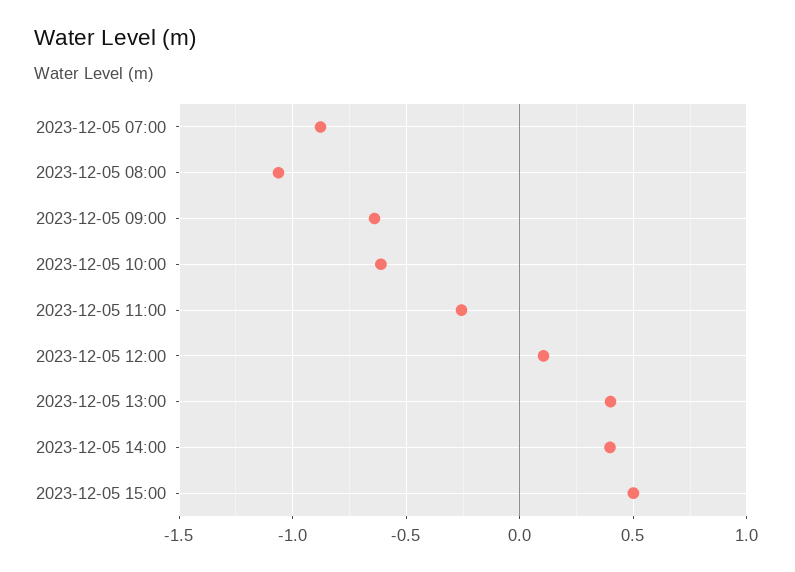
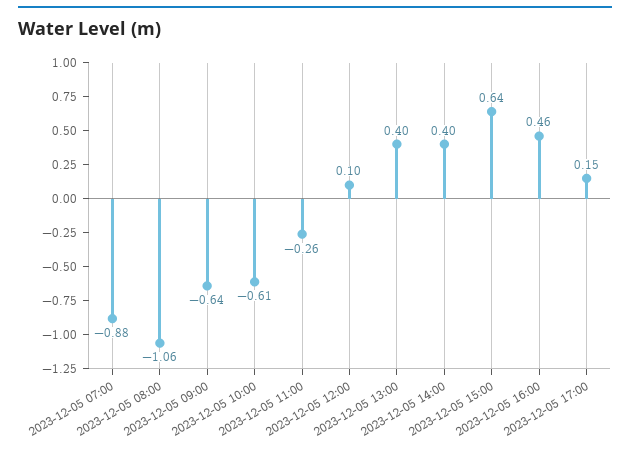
2023-12-05 15:00: 0.5 -> 0.64
2023-12-05 16:00: none -> 0.46
2023-12-05 17:00: none -> 0.15

